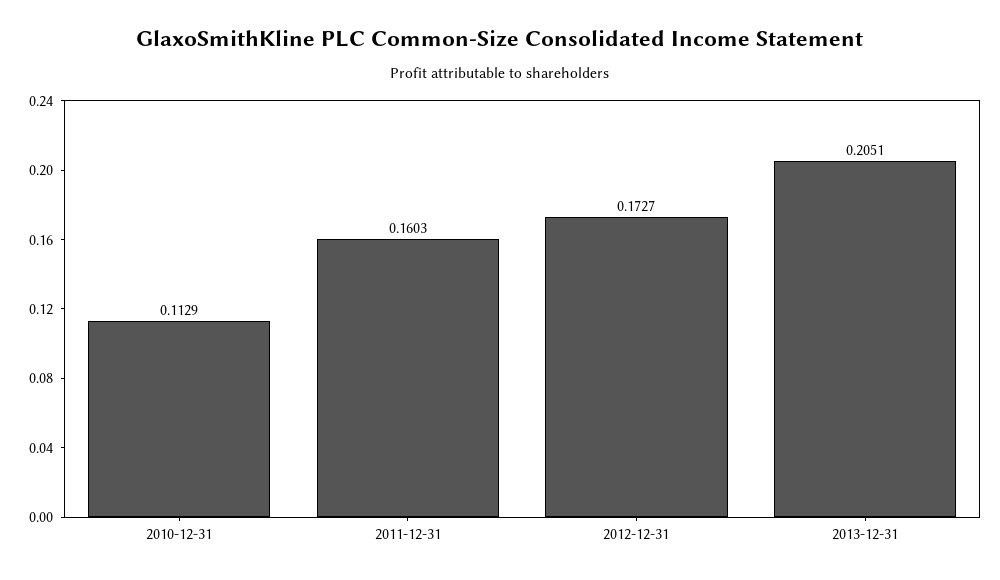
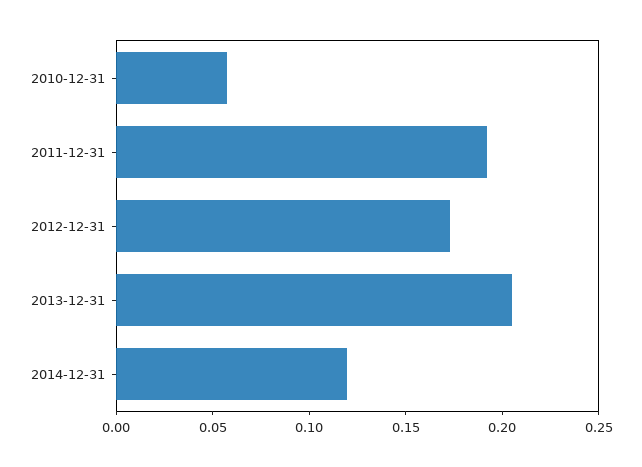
2010-12-31: 0.1129 -> 0.06
2011-12-31: 0.1603 -> 0.19
2014-12-31: none -> 0.12

